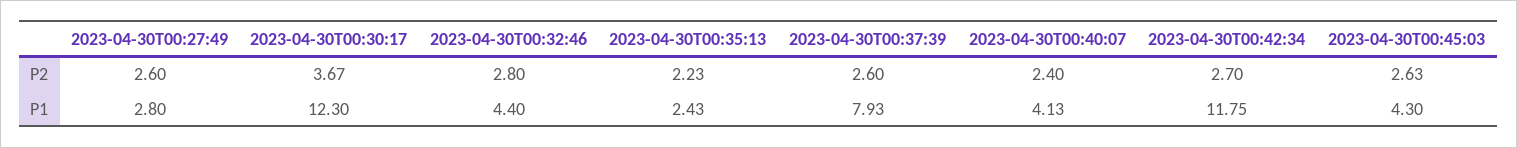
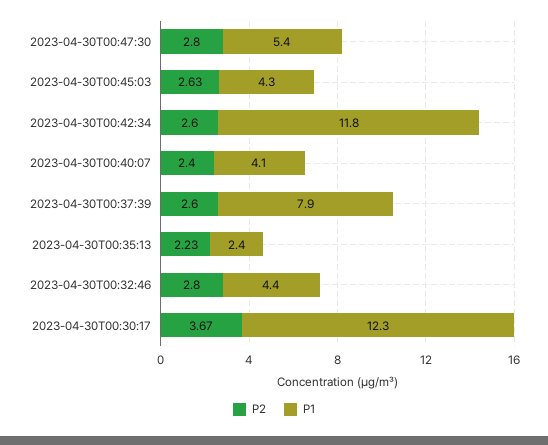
P2, 2023-04-30T00:27:49: 2.6 -> none
P2, 2023-04-30T00:42:34: 2.7 -> 2.6
P1, 2023-04-30T00:27:49: 2.8 -> none
P2, 2023-04-30T00:47:30: none -> 2.8
P1, 2023-04-30T00:47:30: none -> 5.4

